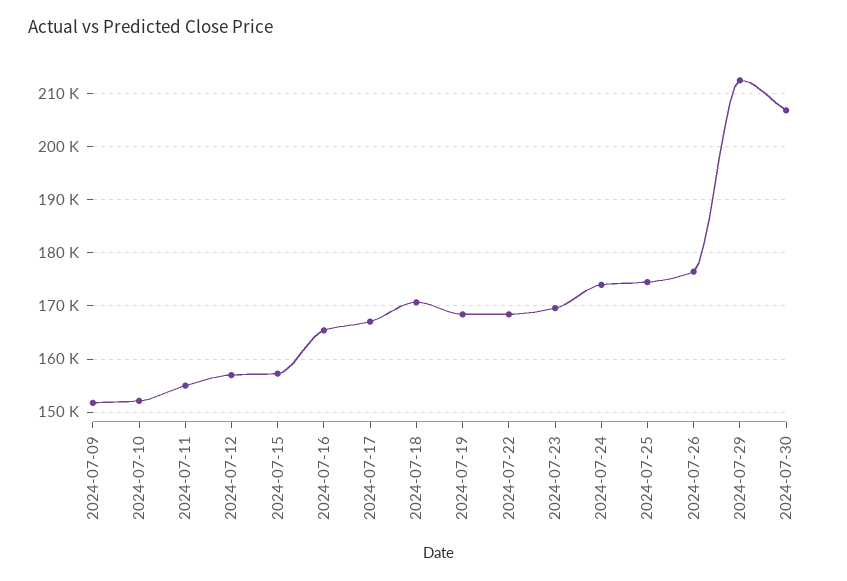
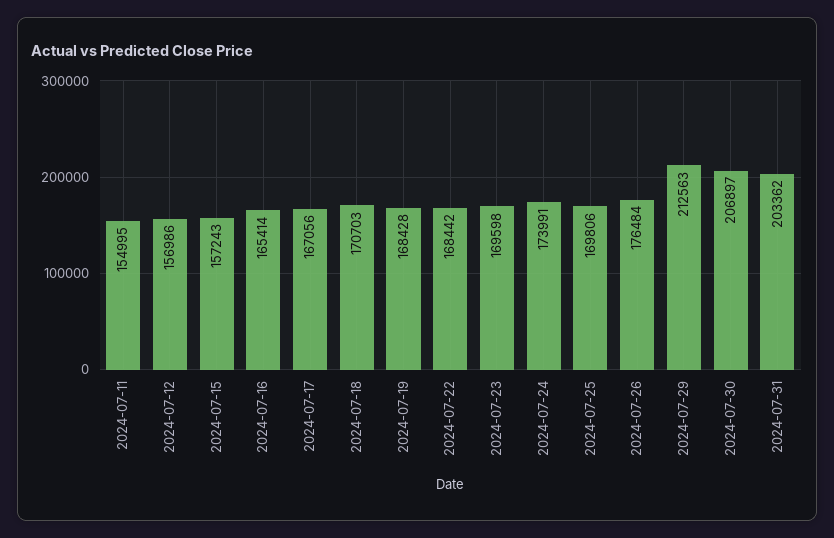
2024-07-09: 152000 -> none
2024-07-10: 152000 -> none
2024-07-25: 174000 -> 169806
2024-07-31: none -> 203362

